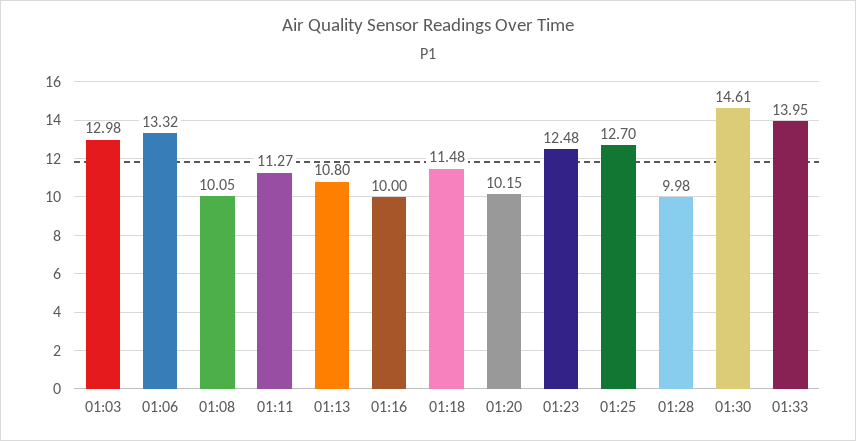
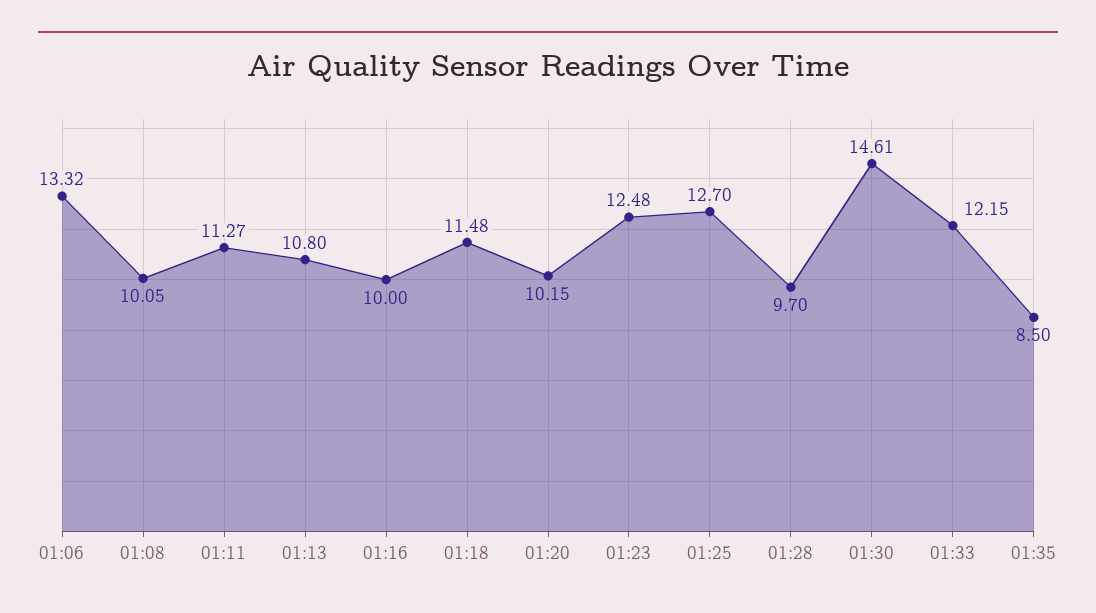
01:03: 12.98 -> none
01:28: 9.98 -> 9.7
01:33: 13.95 -> 12.15
01:35: none -> 8.5

